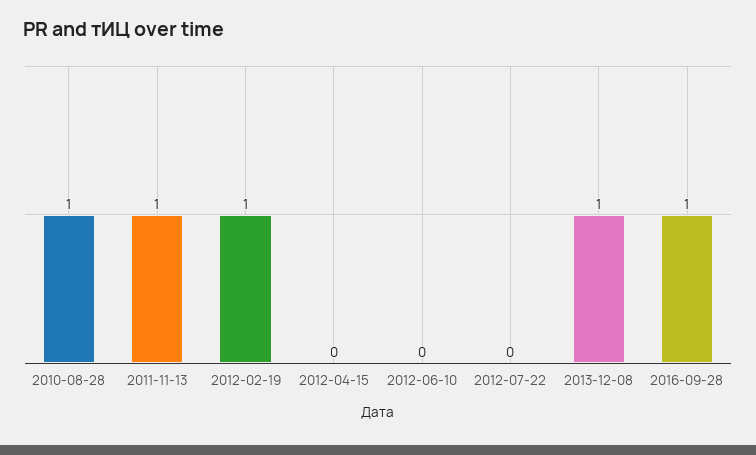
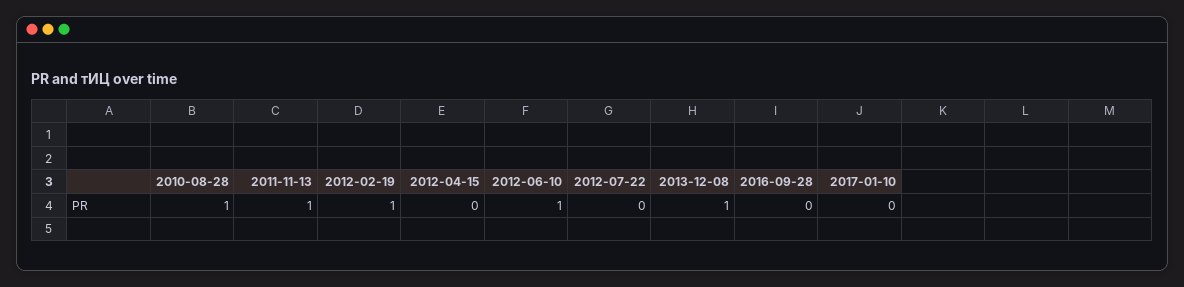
2012-06-10: 0 -> 1
2016-09-28: 1 -> 0
2017-01-10: none -> 0

